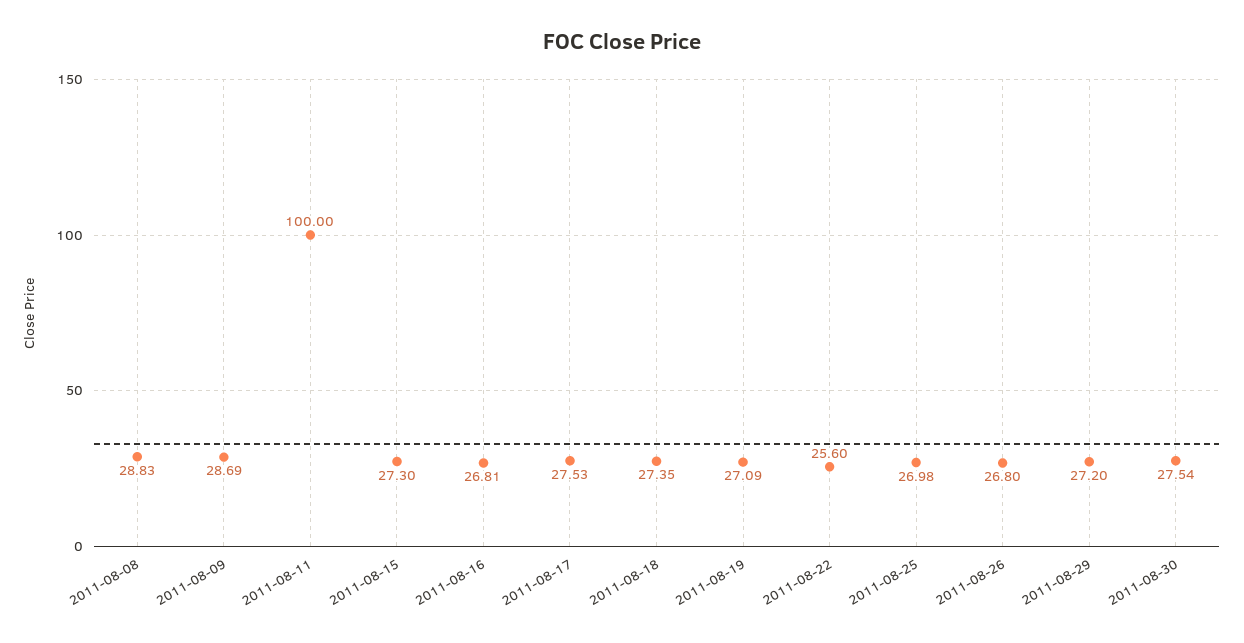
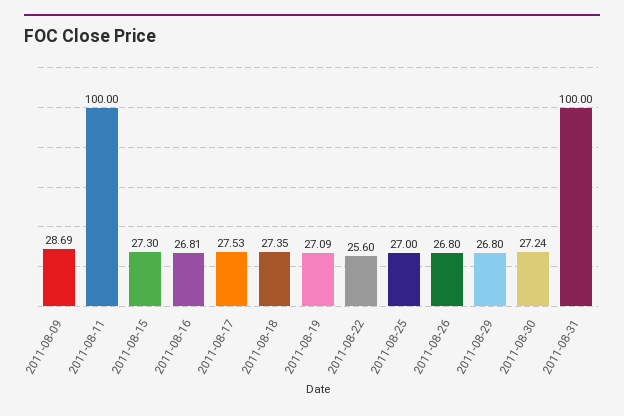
2011-08-08: 28.83 -> none
2011-08-25: 26.98 -> 27
2011-08-29: 27.2 -> 26.8
2011-08-30: 27.54 -> 27.24
2011-08-31: none -> 100

